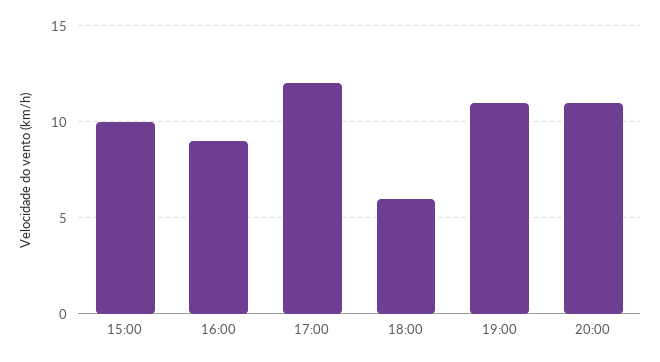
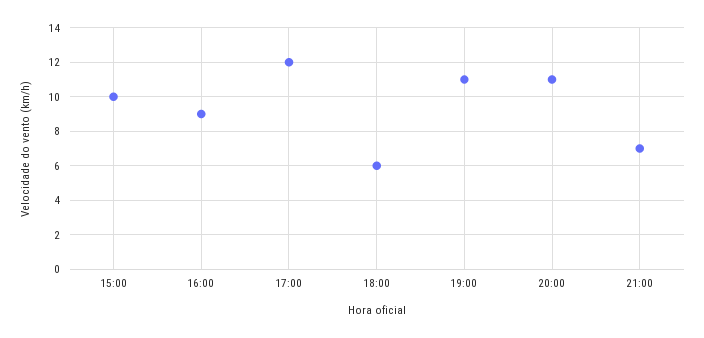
21:00: none -> 7

